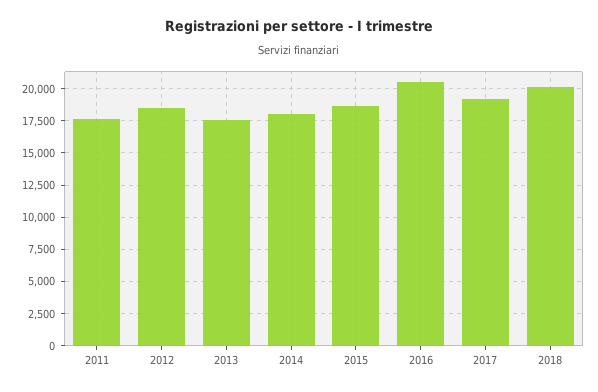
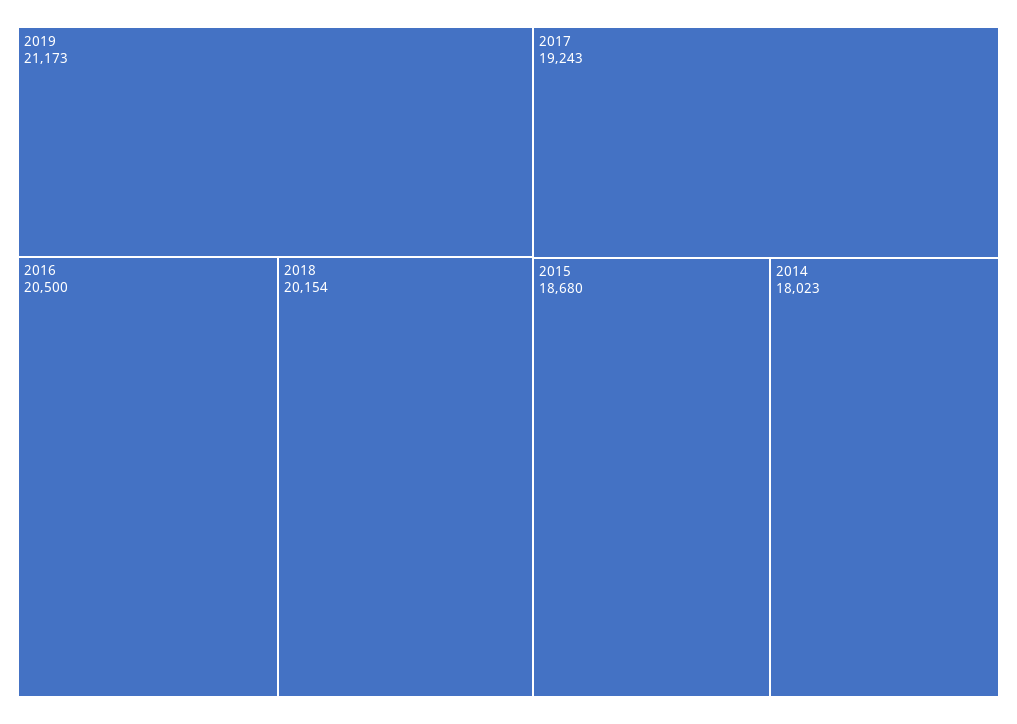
2011: 17500 -> none
2012: 18500 -> none
2013: 17500 -> none
2019: none -> 21173

